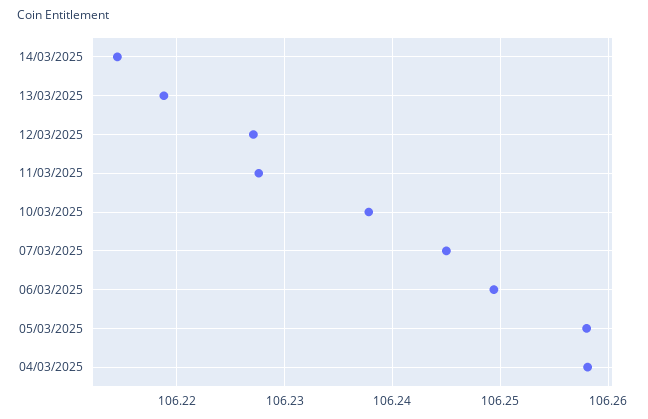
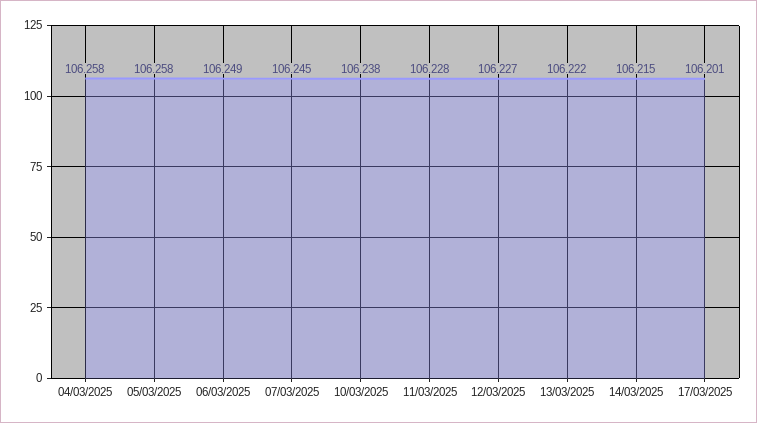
13/03/2025: 106.219 -> 106.222
17/03/2025: none -> 106.201

